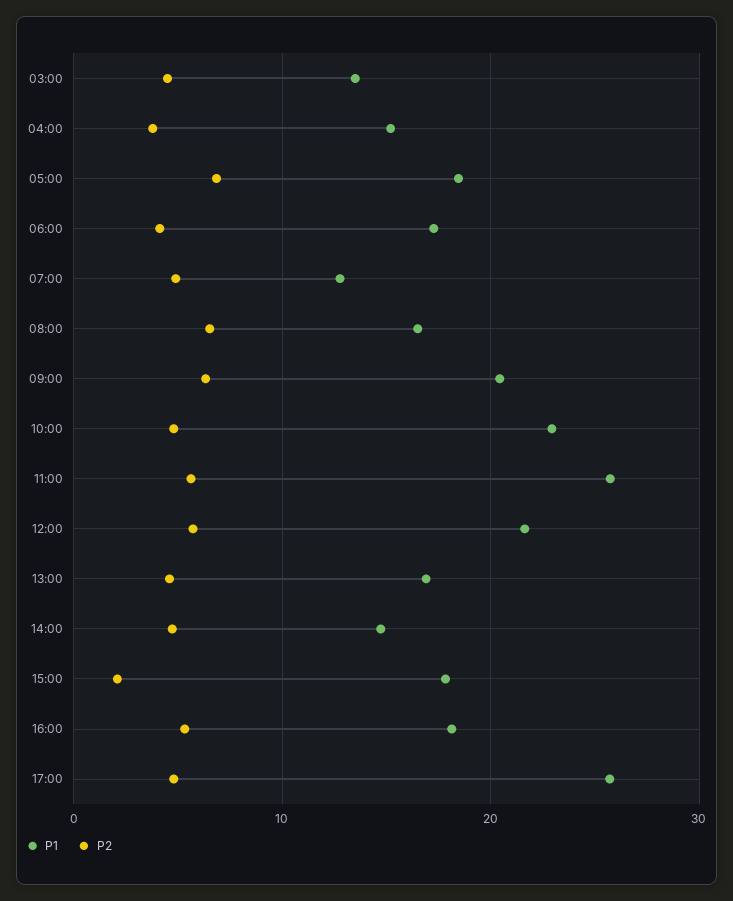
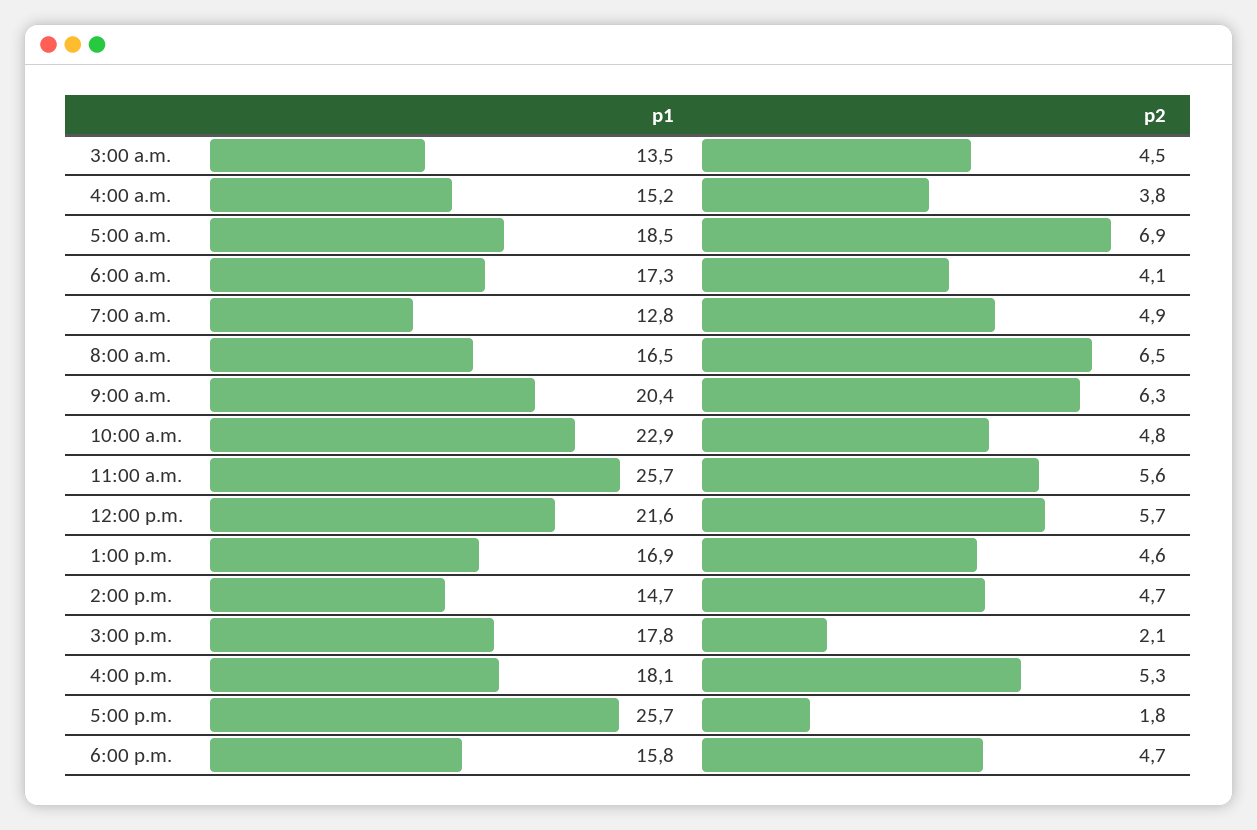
P2, 17:00: 5 -> 1.8
P1, 6:00 p.m.: none -> 15.8
P2, 6:00 p.m.: none -> 4.7

